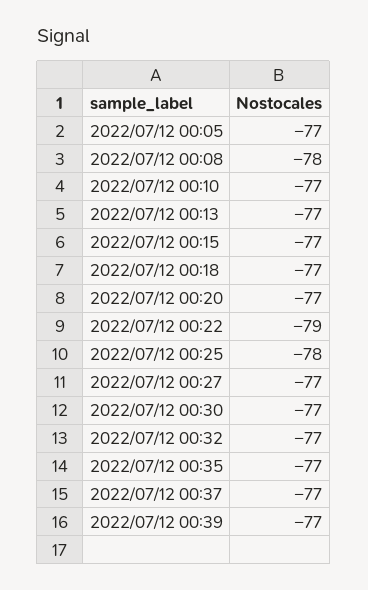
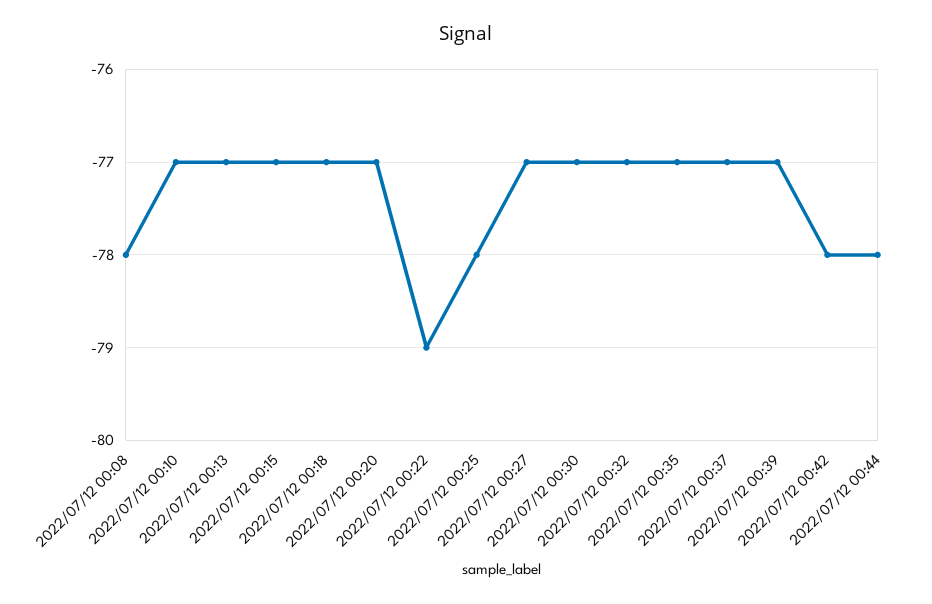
2022/07/12 00:05: -77 -> none
2022/07/12 00:42: none -> -78
2022/07/12 00:44: none -> -78

